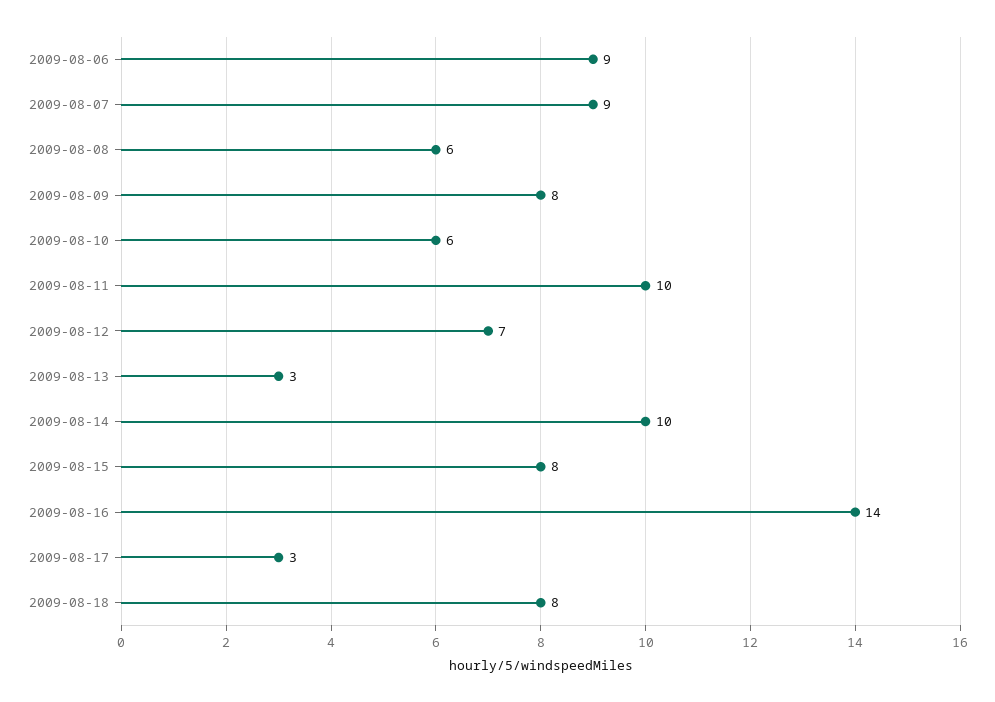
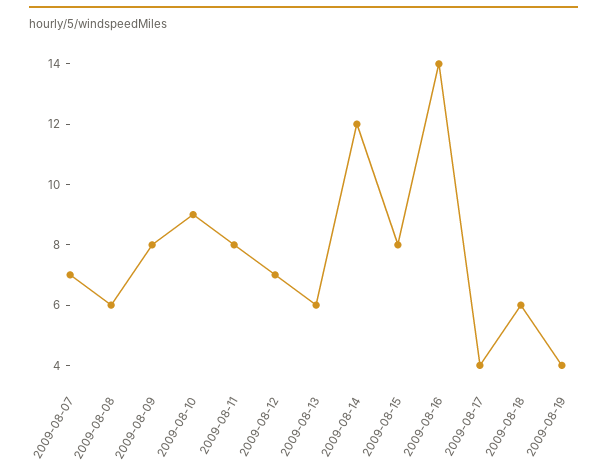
2009-08-06: 9 -> none
2009-08-07: 9 -> 7
2009-08-10: 6 -> 9
2009-08-11: 10 -> 8
2009-08-13: 3 -> 6
2009-08-14: 10 -> 12
2009-08-17: 3 -> 4
2009-08-18: 8 -> 6
2009-08-19: none -> 4

